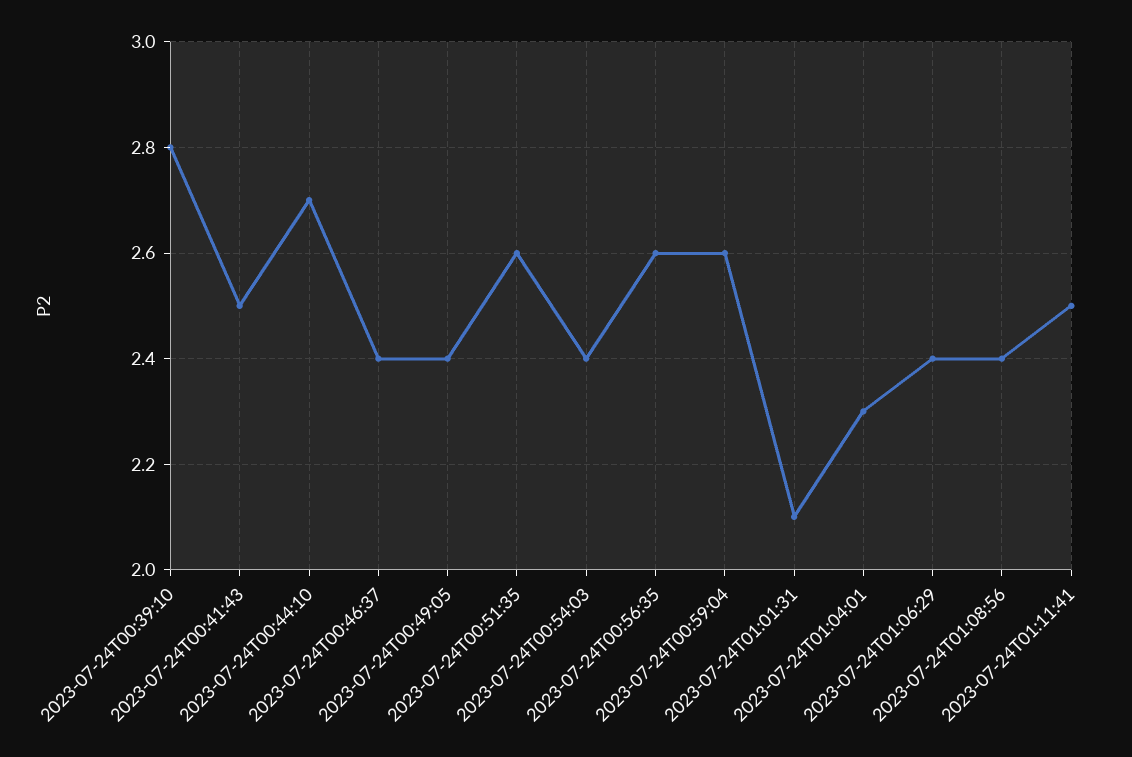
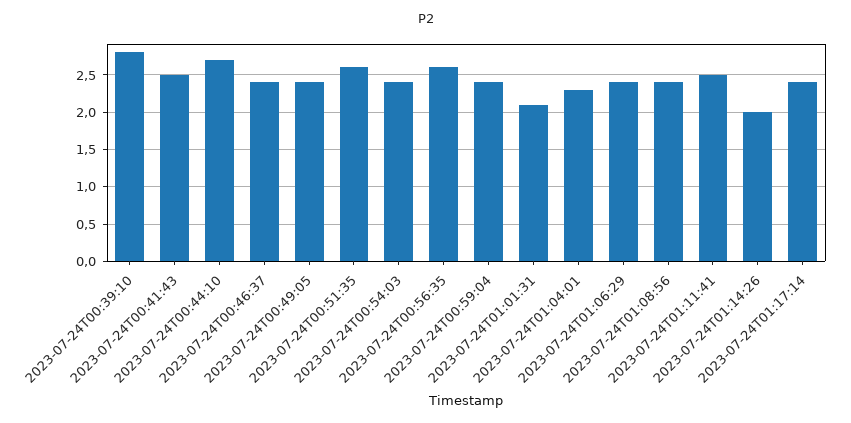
2023-07-24T00:59:04: 2.6 -> 2.4
2023-07-24T01:14:26: none -> 2
2023-07-24T01:17:14: none -> 2.4

